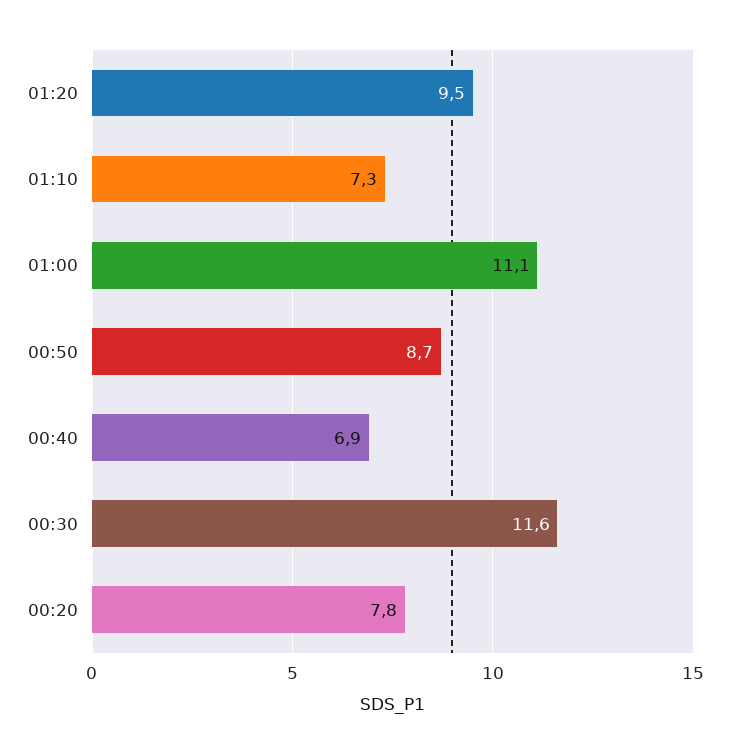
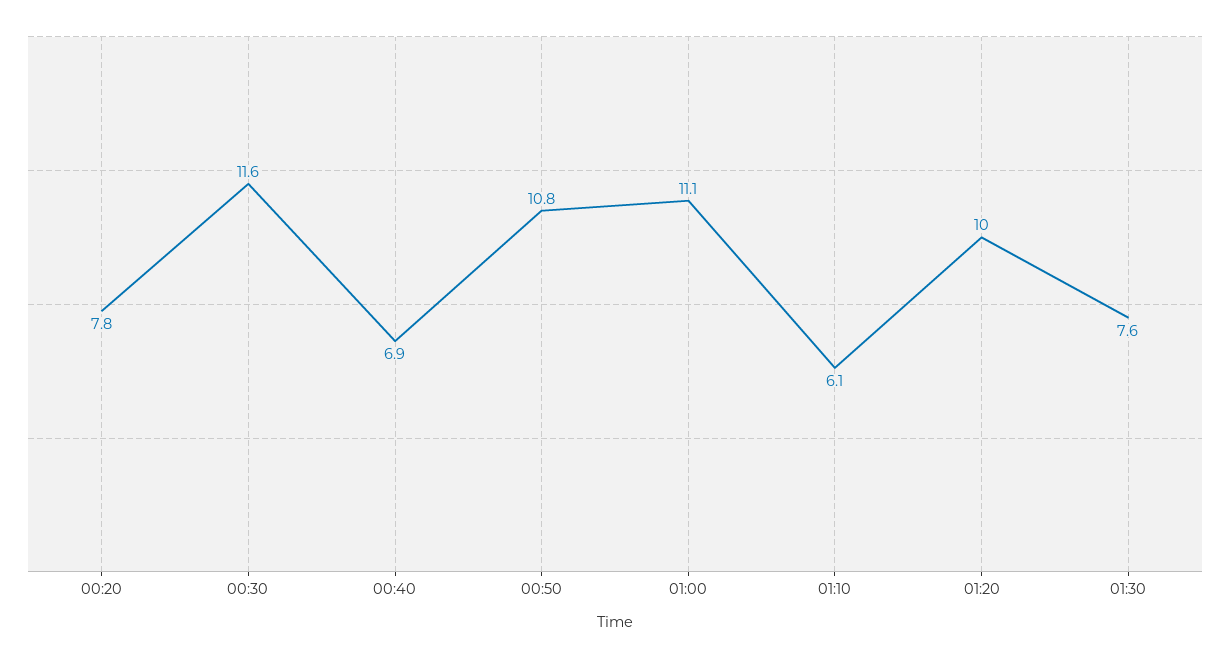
01:20: 9.5 -> 10
01:10: 7.3 -> 6.1
00:50: 8.7 -> 10.8
01:30: none -> 7.6

